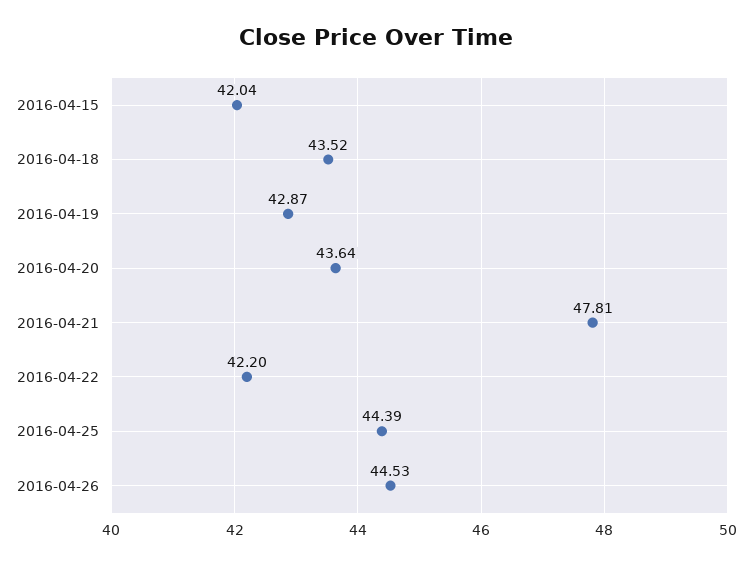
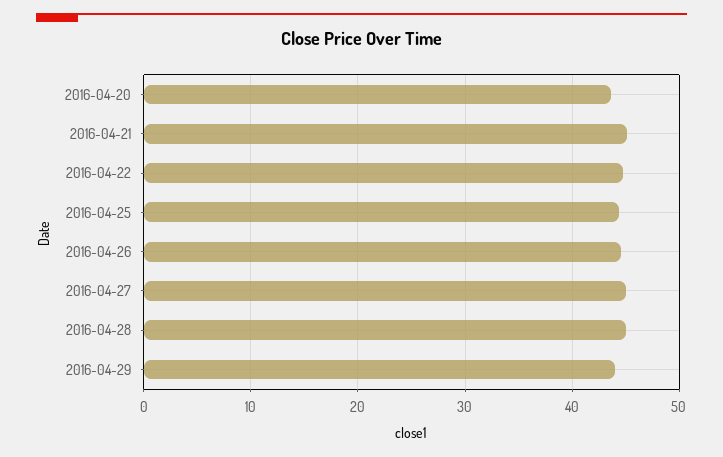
2016-04-15: 42.04 -> none
2016-04-18: 43.52 -> none
2016-04-19: 42.87 -> none
2016-04-21: 47.81 -> 45
2016-04-22: 42.2 -> 45
2016-04-27: none -> 45
2016-04-28: none -> 45
2016-04-29: none -> 44

